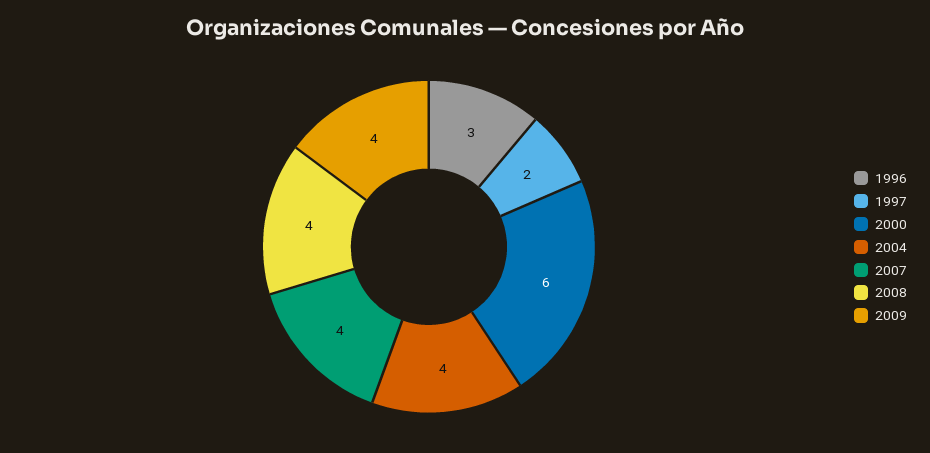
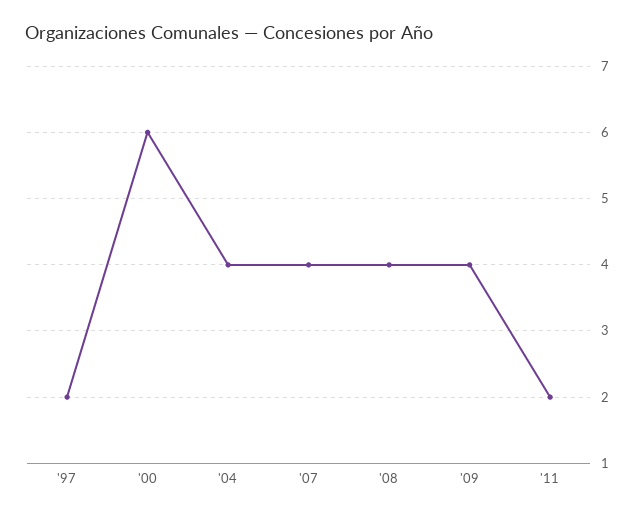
1996: 3 -> none
'11: none -> 2

